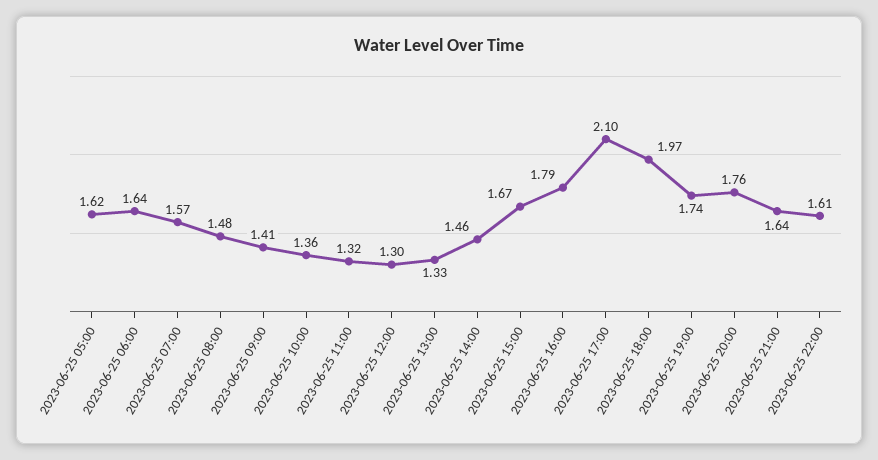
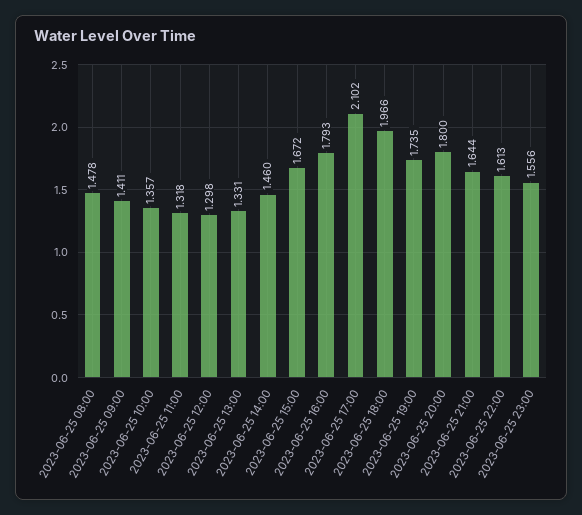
2023-06-25 05:00: 1.62 -> none
2023-06-25 06:00: 1.64 -> none
2023-06-25 07:00: 1.57 -> none
2023-06-25 20:00: 1.76 -> 1.8
2023-06-25 23:00: none -> 1.556

